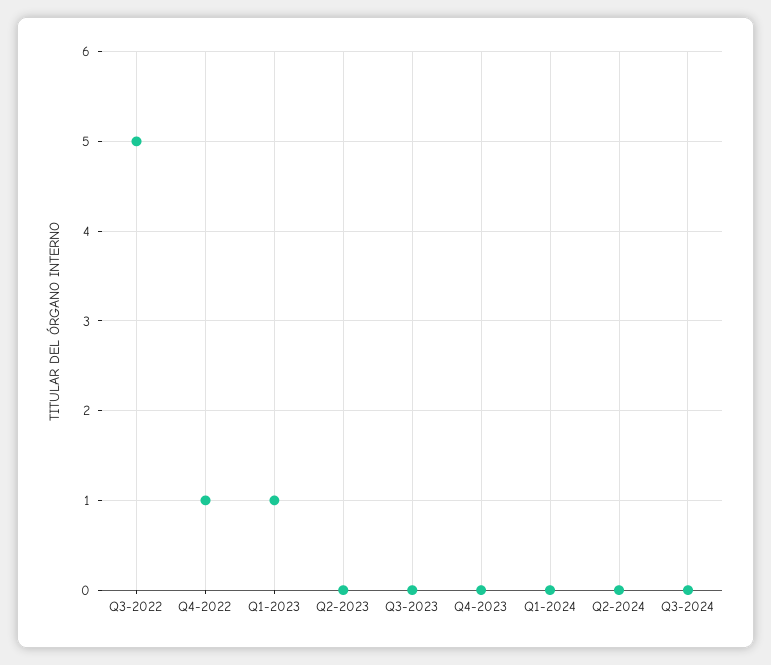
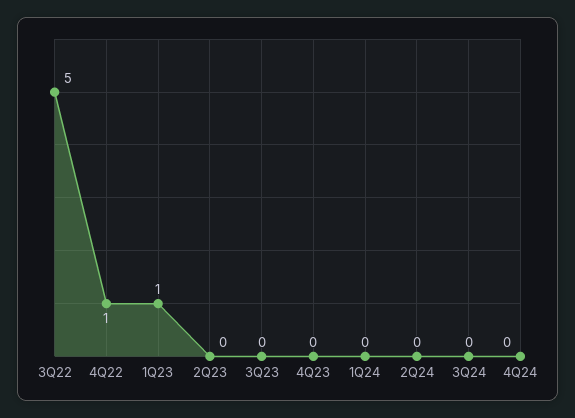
4Q24: none -> 0

